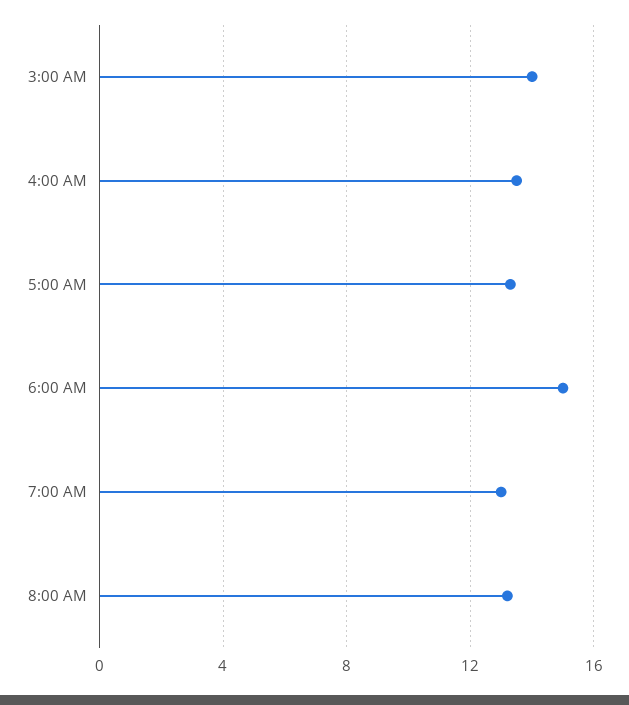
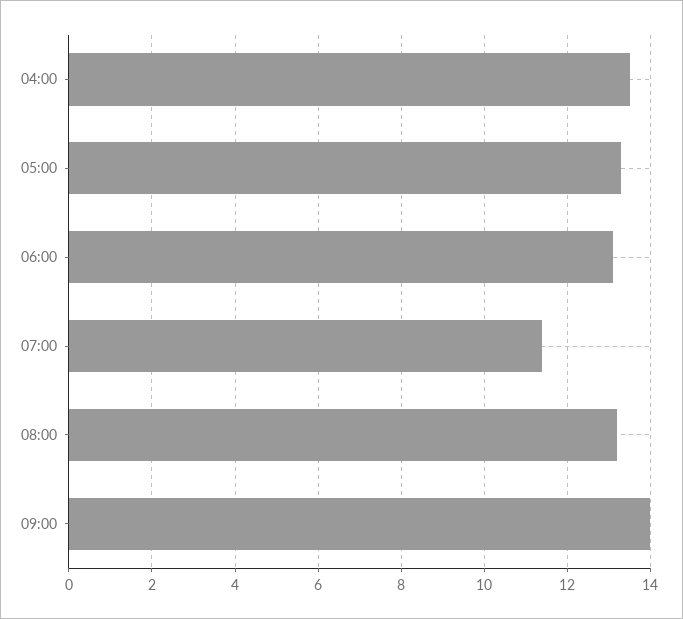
3:00 AM: 14 -> none
6:00 AM: 15 -> 13
7:00 AM: 13 -> 11.5
09:00: none -> 14

